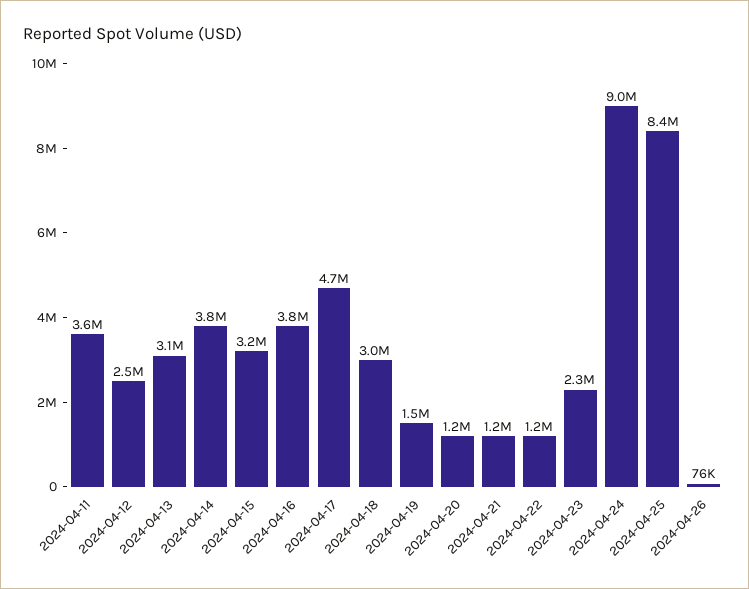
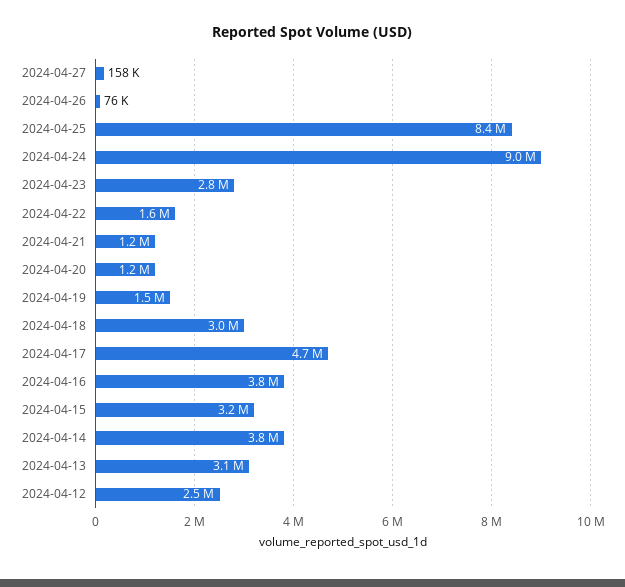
2024-04-11: 3600000 -> none
2024-04-22: 1200000 -> 1600000
2024-04-23: 2300000 -> 2800000
2024-04-27: none -> 158000

